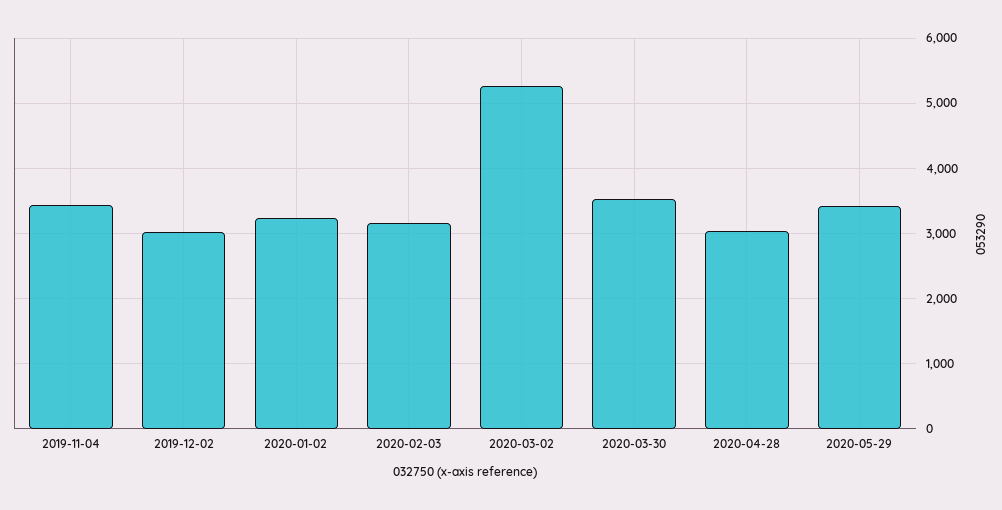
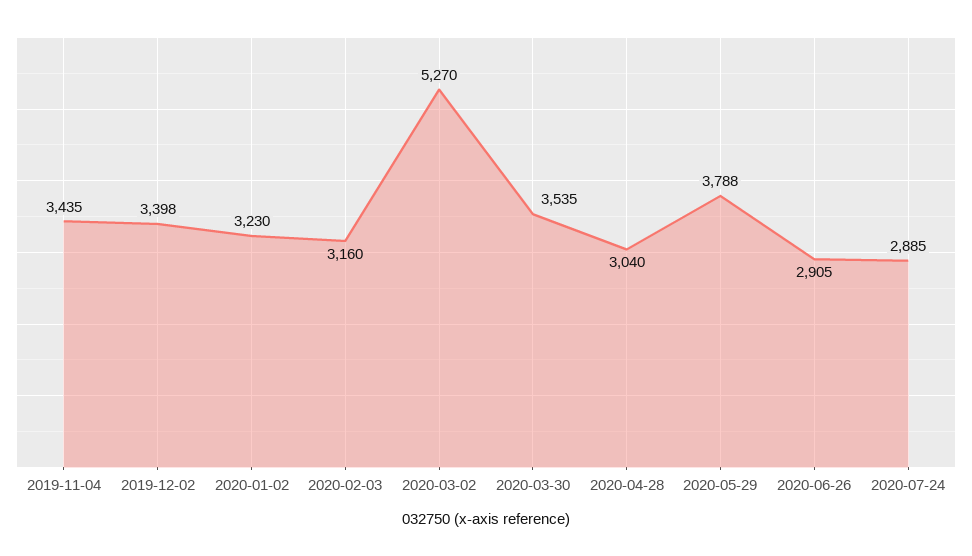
2019-12-02: 3000 -> 3398
2020-05-29: 3400 -> 3788
2020-06-26: none -> 2905
2020-07-24: none -> 2885

